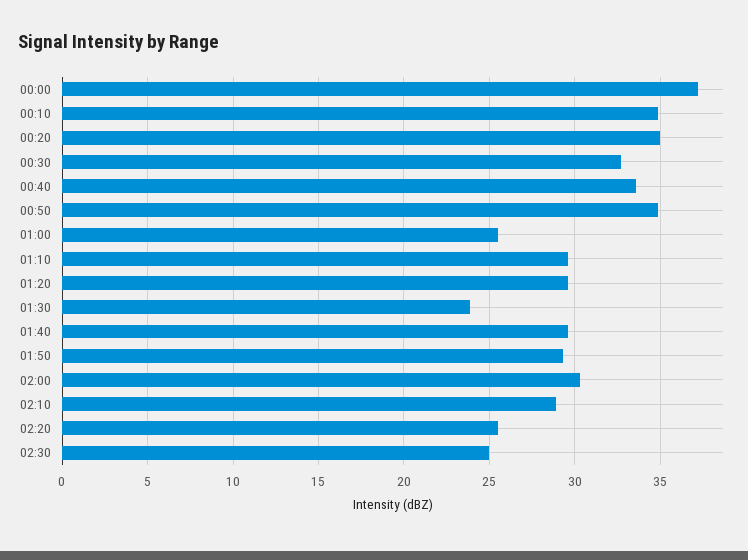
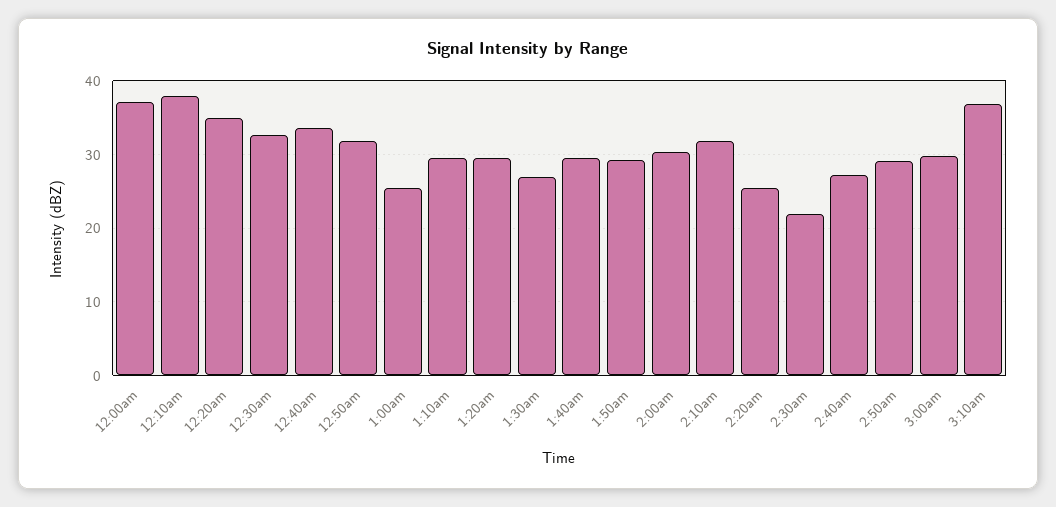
00:10: 35 -> 38
00:50: 35 -> 32
01:30: 24 -> 27
02:10: 29 -> 32
02:30: 25 -> 22
2:40am: none -> 27
2:50am: none -> 29
3:00am: none -> 30
3:10am: none -> 37

